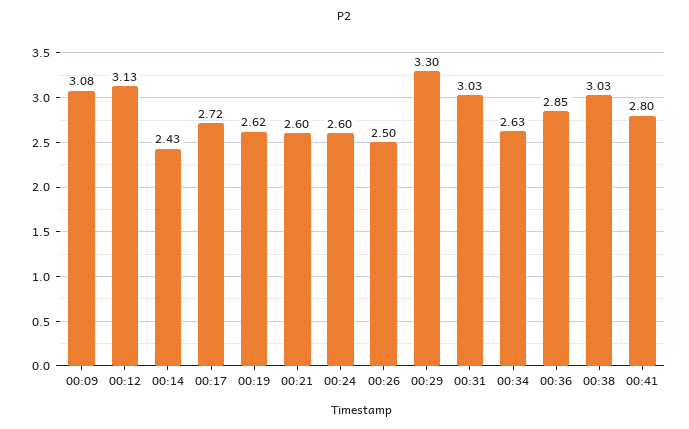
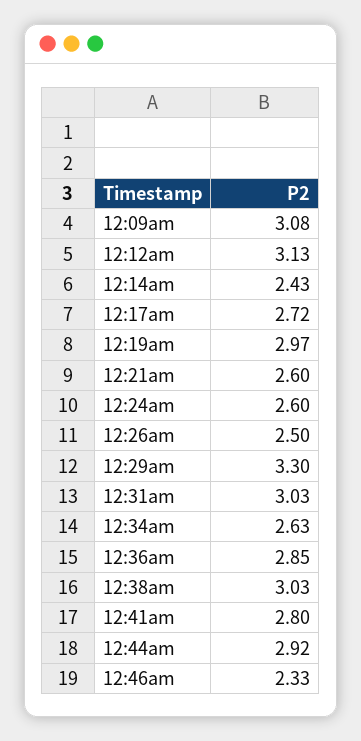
00:19: 2.62 -> 2.97
12:44am: none -> 2.92
12:46am: none -> 2.33

